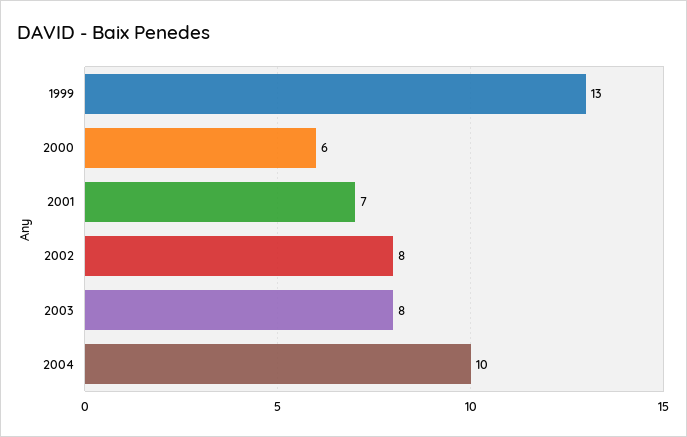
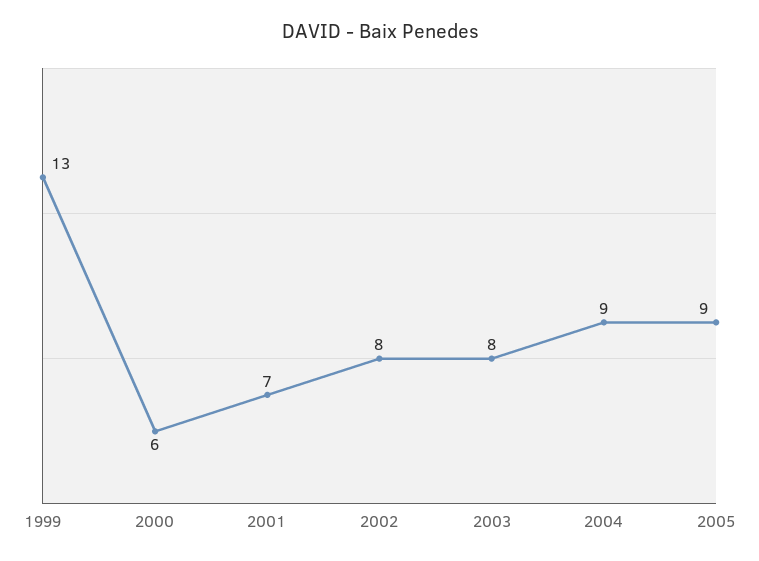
2004: 10 -> 9
2005: none -> 9

